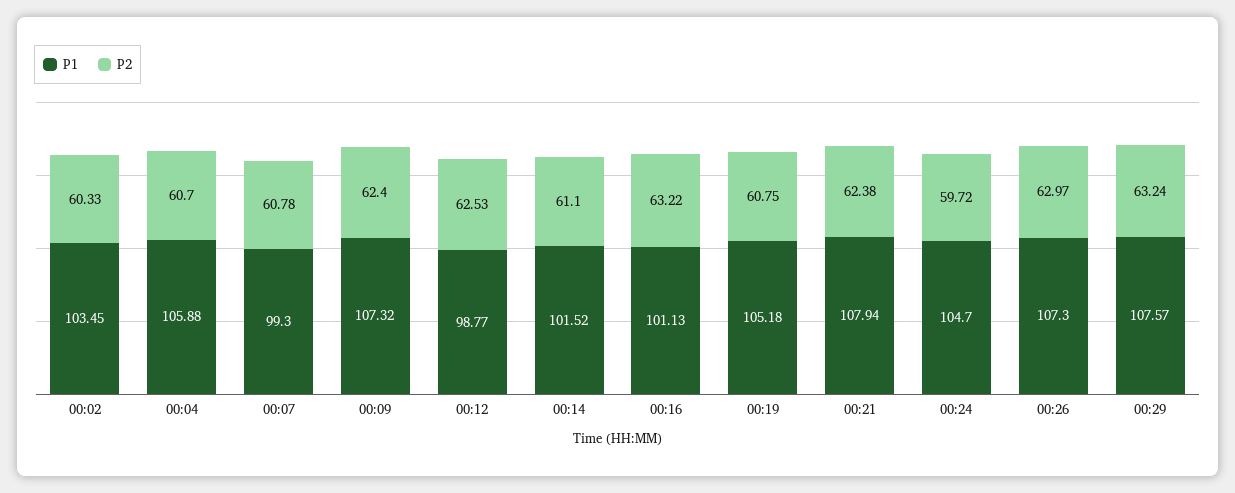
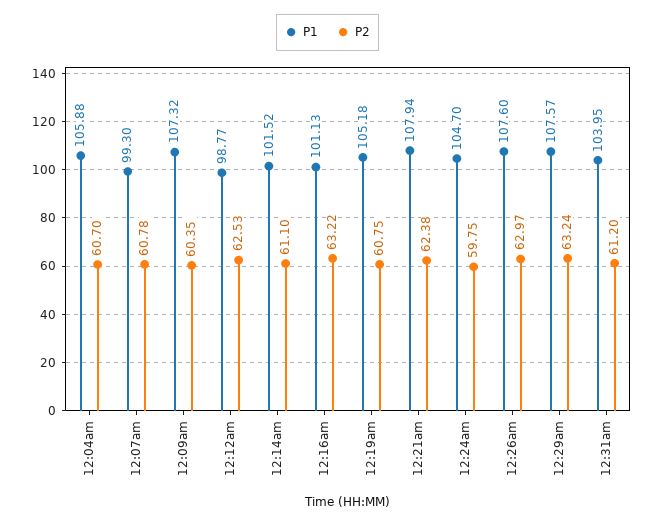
P1, 00:02: 103.45 -> none
P2, 00:02: 60.33 -> none
P2, 00:09: 62.4 -> 60.35
P2, 00:24: 59.72 -> 59.75
P1, 00:26: 107.3 -> 107.6
P1, 12:31am: none -> 103.95
P2, 12:31am: none -> 61.2

